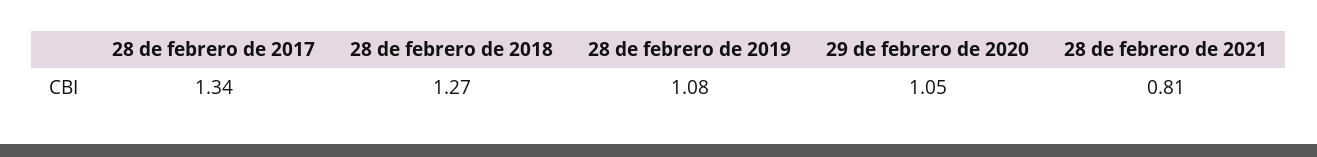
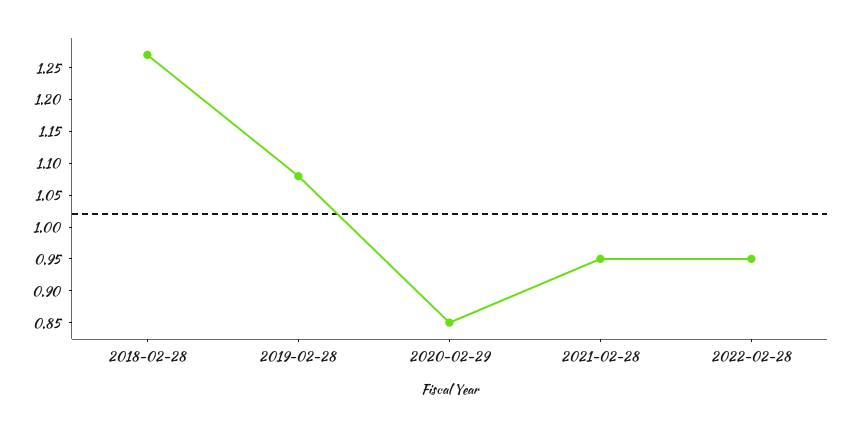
28 de febrero de 2017: 1.34 -> none
29 de febrero de 2020: 1.05 -> 0.85
28 de febrero de 2021: 0.81 -> 0.95
2022-02-28: none -> 0.95

